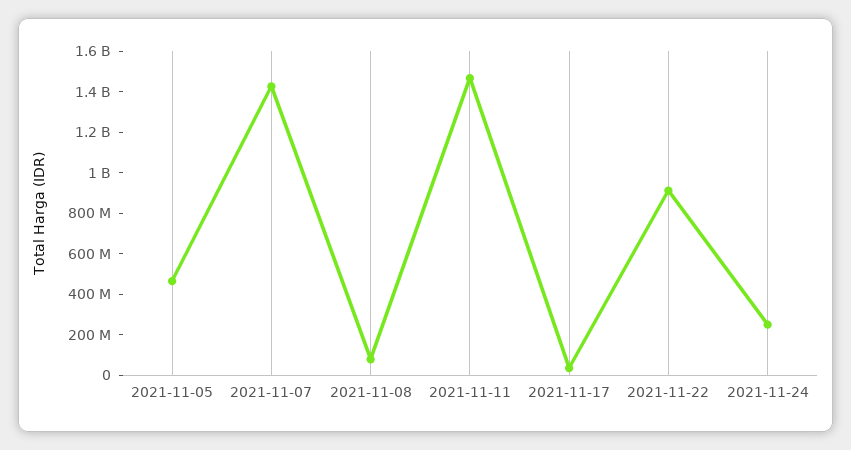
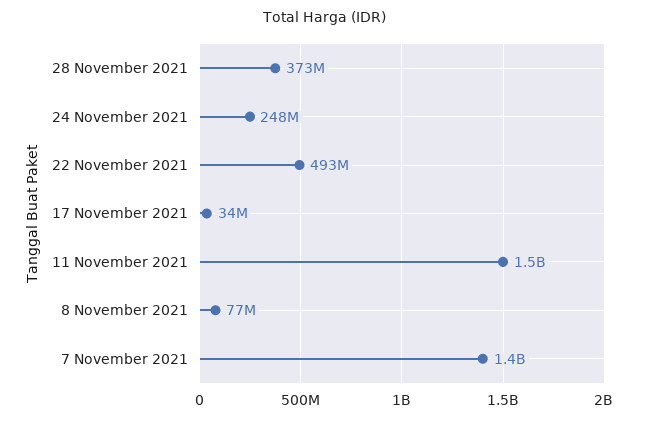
2021-11-05: 450000000 -> none
2021-11-22: 900000000 -> 493000000
28 November 2021: none -> 373000000

